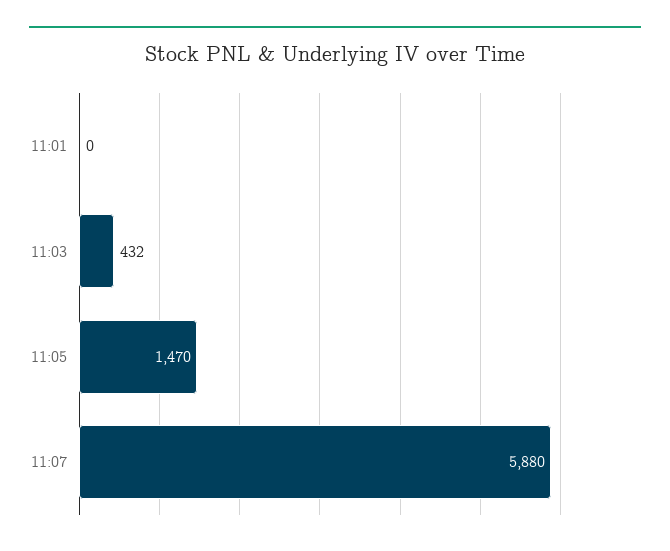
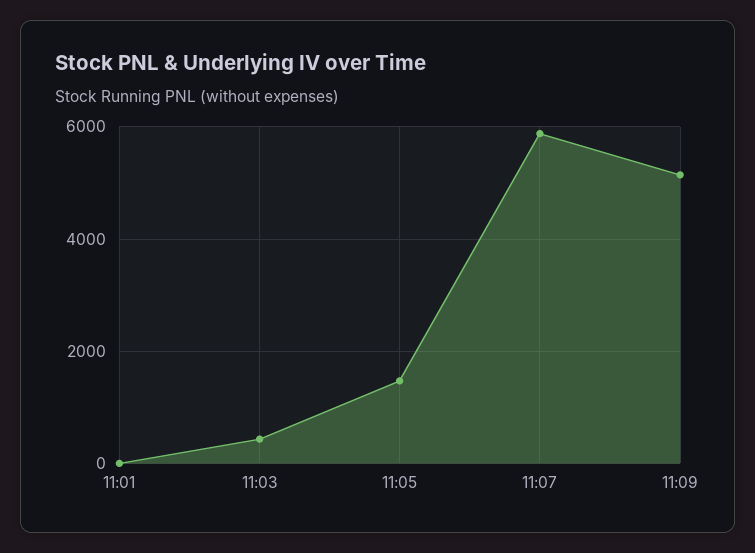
11:09: none -> 5200

